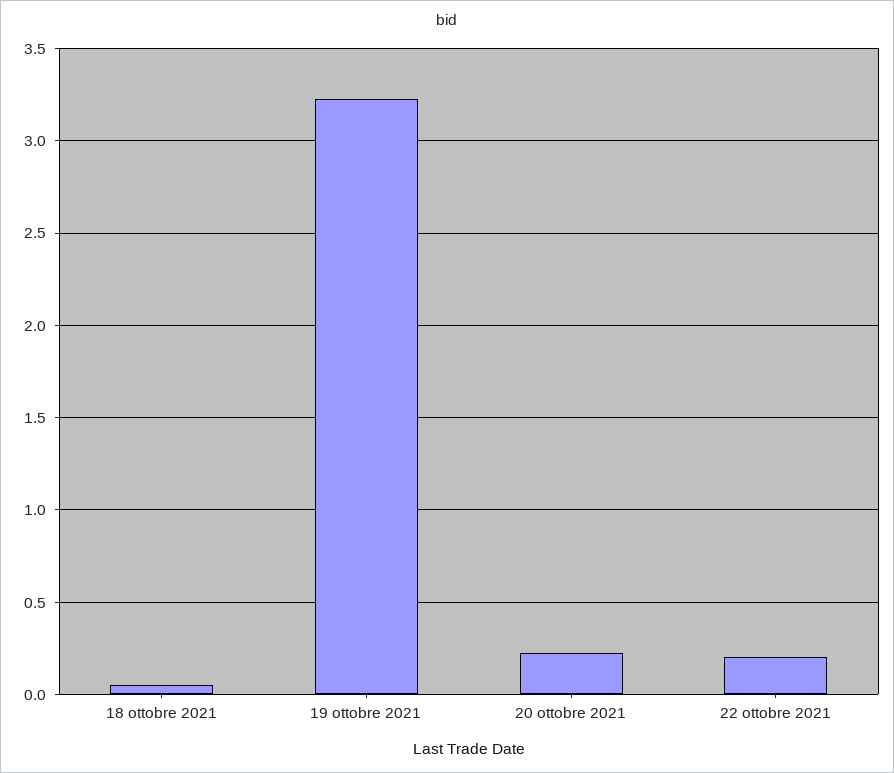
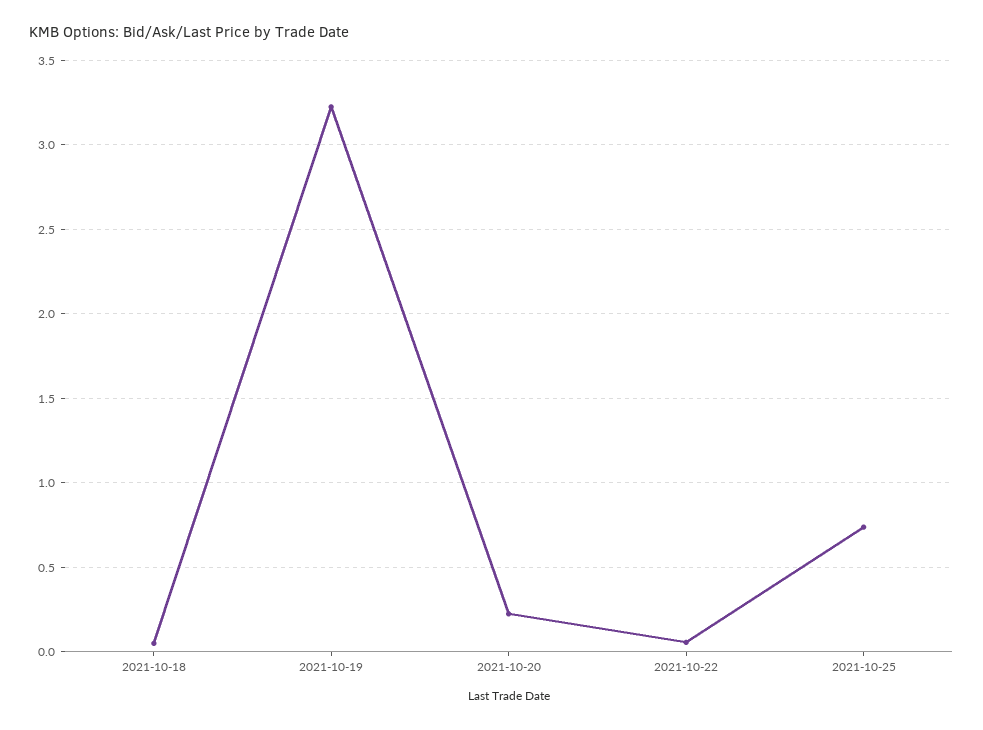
22 ottobre 2021: 0.2 -> 0.05
2021-10-25: none -> 0.75

